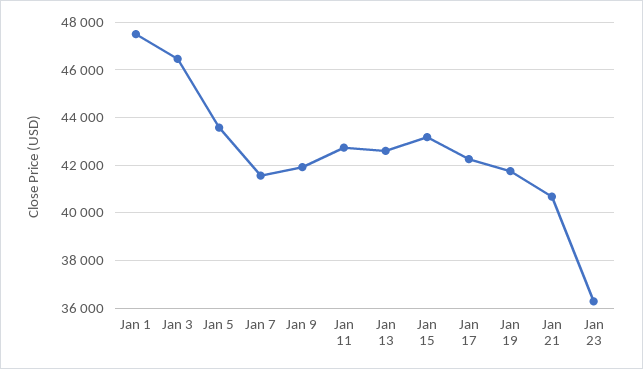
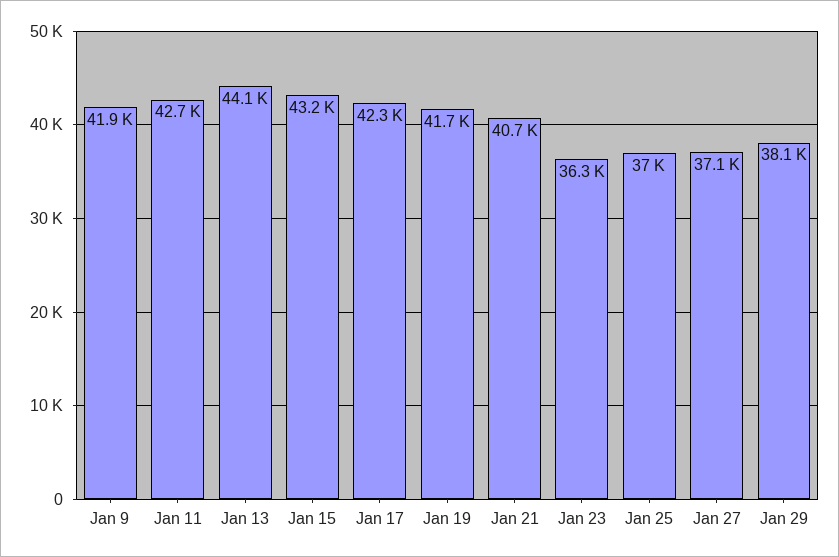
Jan 1: 47500 -> none
Jan 3: 46500 -> none
Jan 5: 43500 -> none
Jan 7: 41500 -> none
Jan 13: 42500 -> 44100
Jan 25: none -> 37000
Jan 27: none -> 37100
Jan 29: none -> 38100

